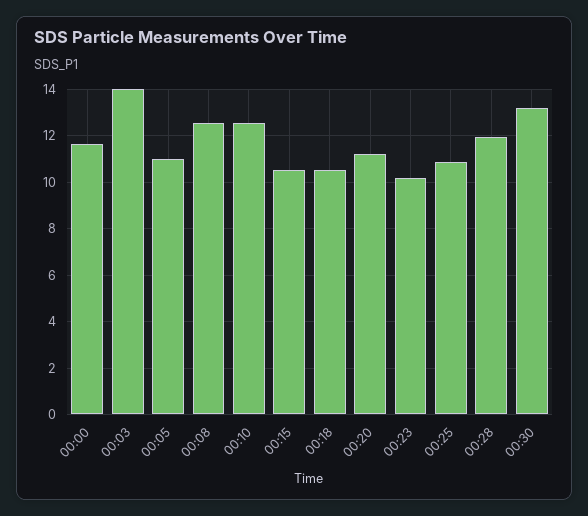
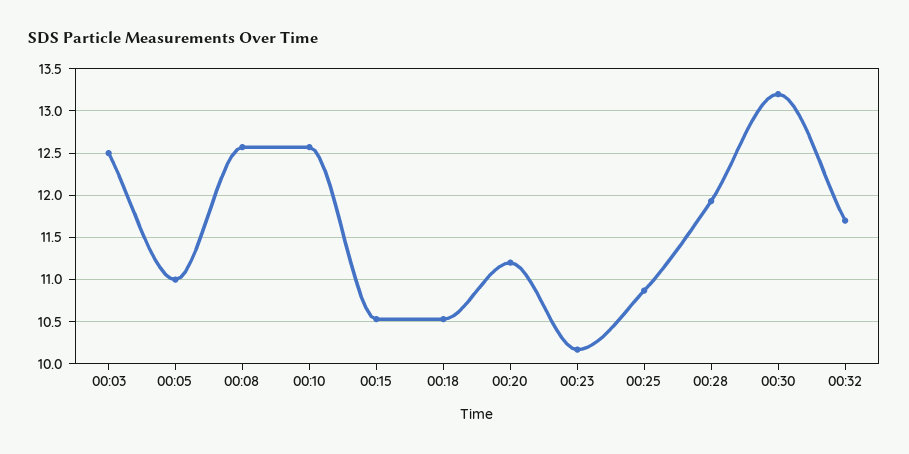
00:00: 11.5 -> none
00:03: 14 -> 12.5
00:32: none -> 11.7

